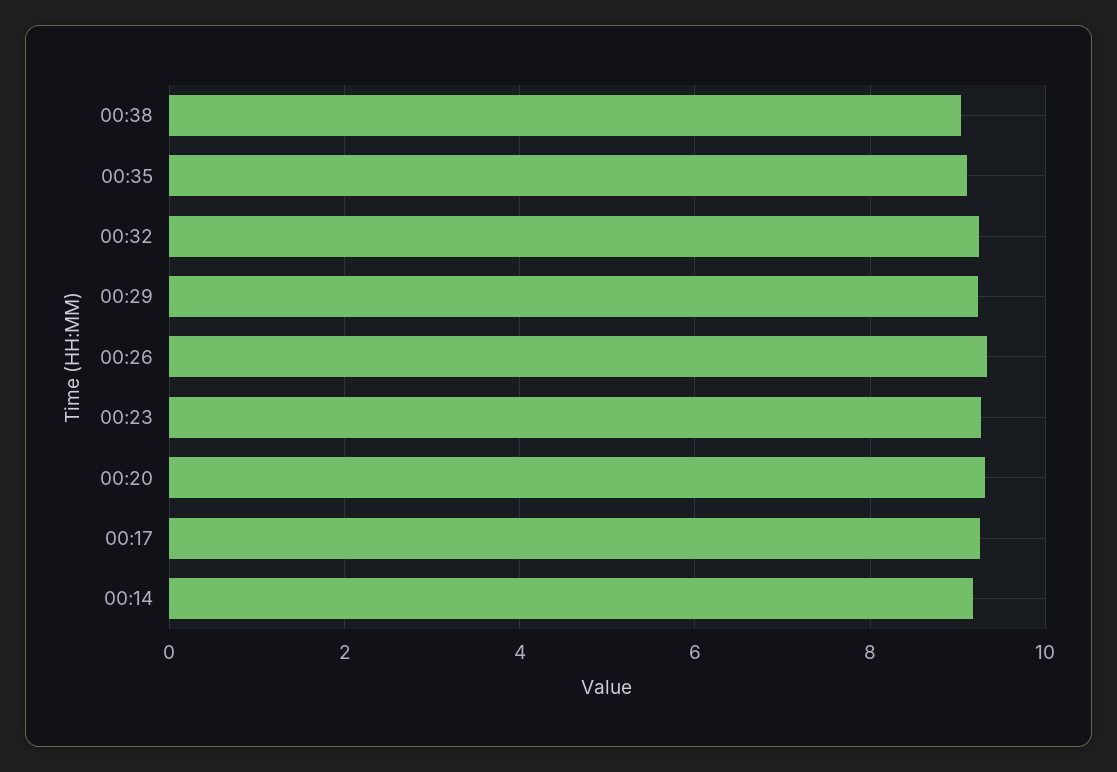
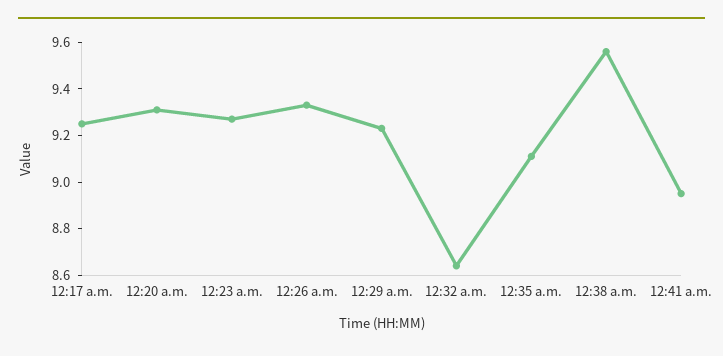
00:38: 9 -> 9.55
00:32: 9.2 -> 8.65
00:14: 9.2 -> none
12:41 a.m.: none -> 8.95

